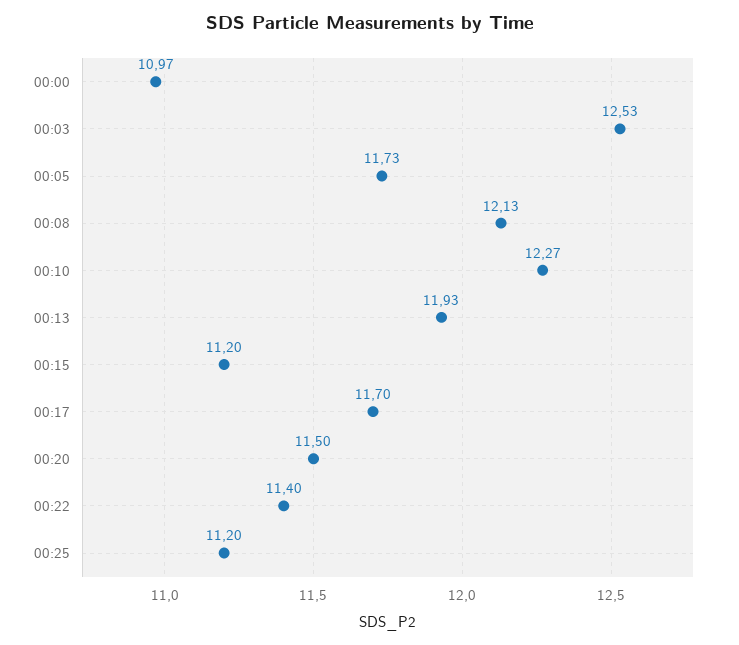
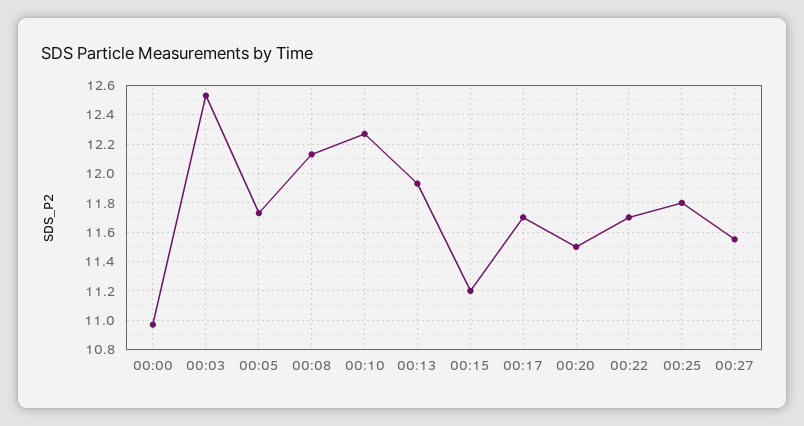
00:22: 11.4 -> 11.7
00:25: 11.2 -> 11.8
00:27: none -> 11.55

